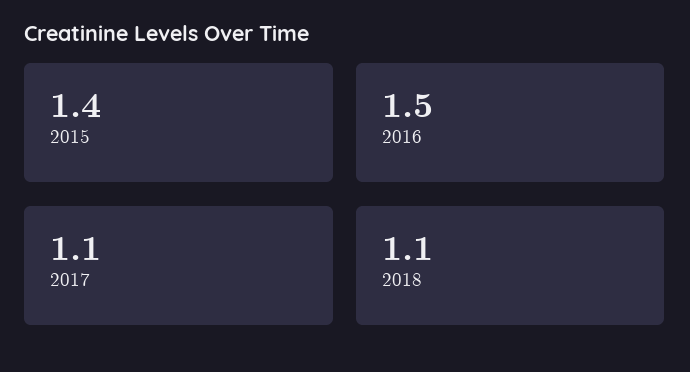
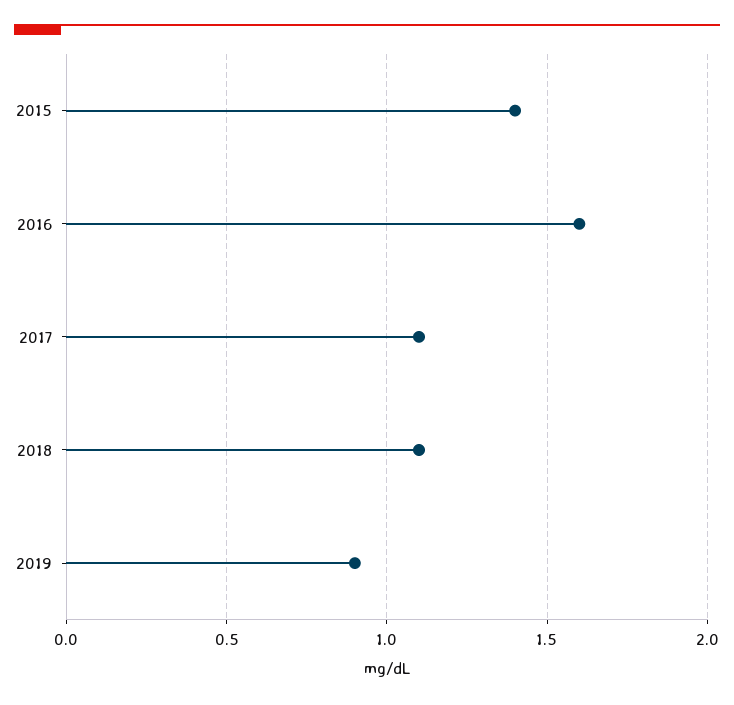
2016: 1.5 -> 1.6
2019: none -> 0.9

